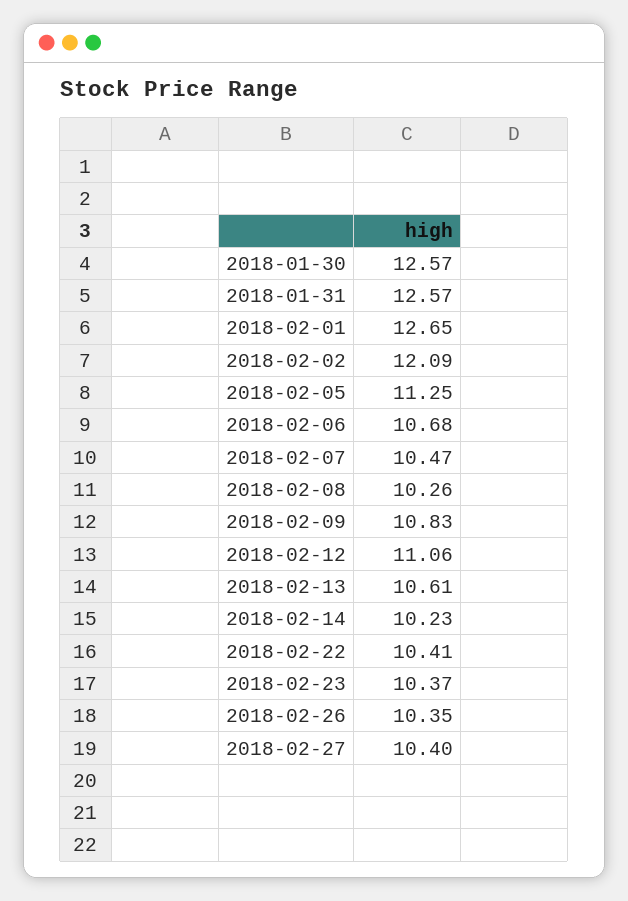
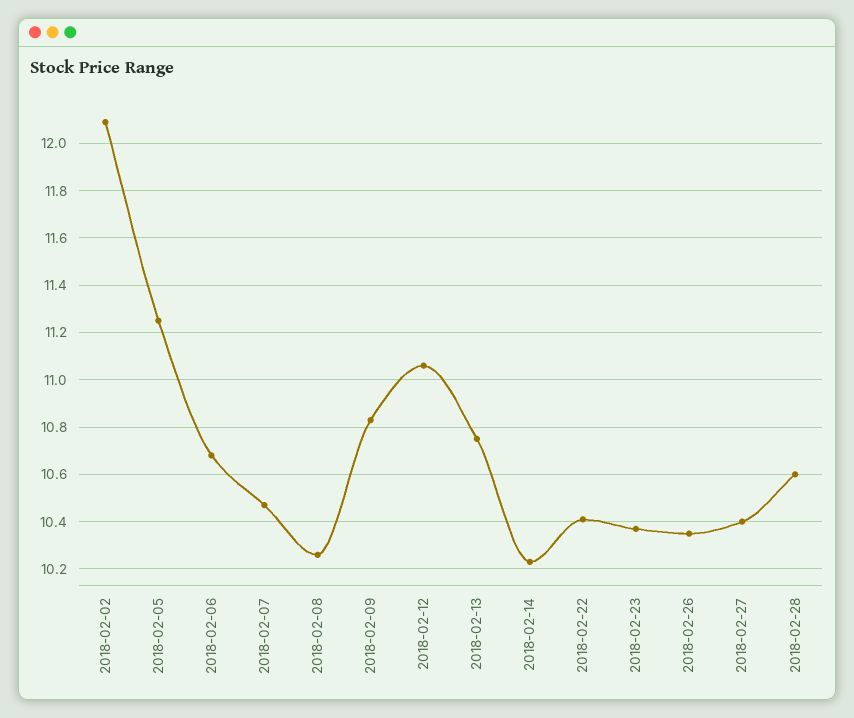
2018-01-30: 12.57 -> none
2018-01-31: 12.57 -> none
2018-02-01: 12.65 -> none
2018-02-13: 10.61 -> 10.75
2018-02-28: none -> 10.6

